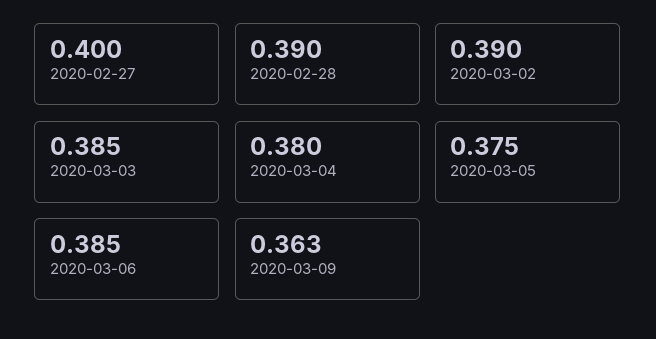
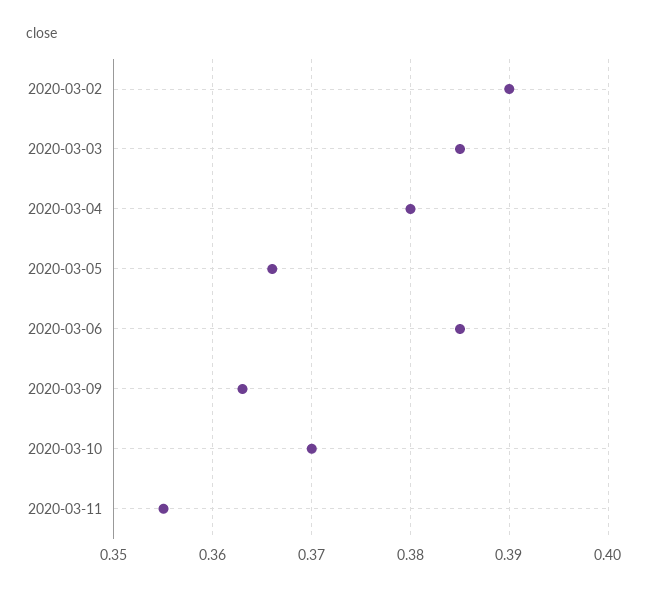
2020-02-27: 0.4 -> none
2020-02-28: 0.39 -> none
2020-03-05: 0.375 -> 0.366
2020-03-10: none -> 0.37
2020-03-11: none -> 0.355

